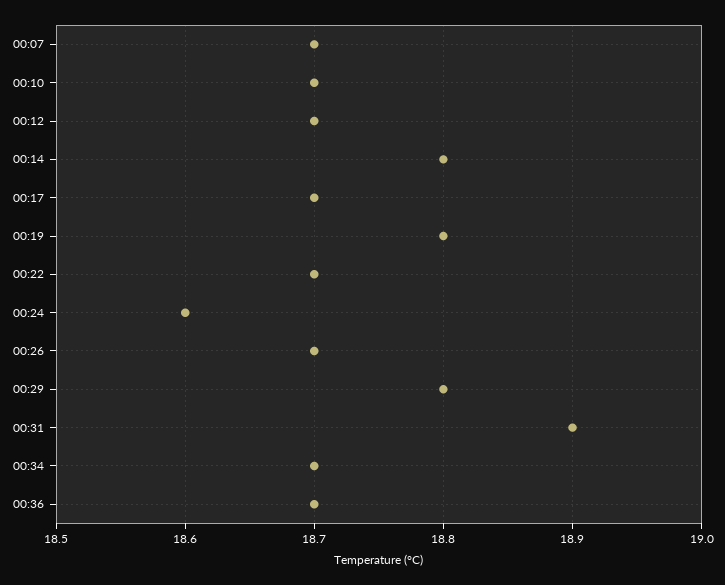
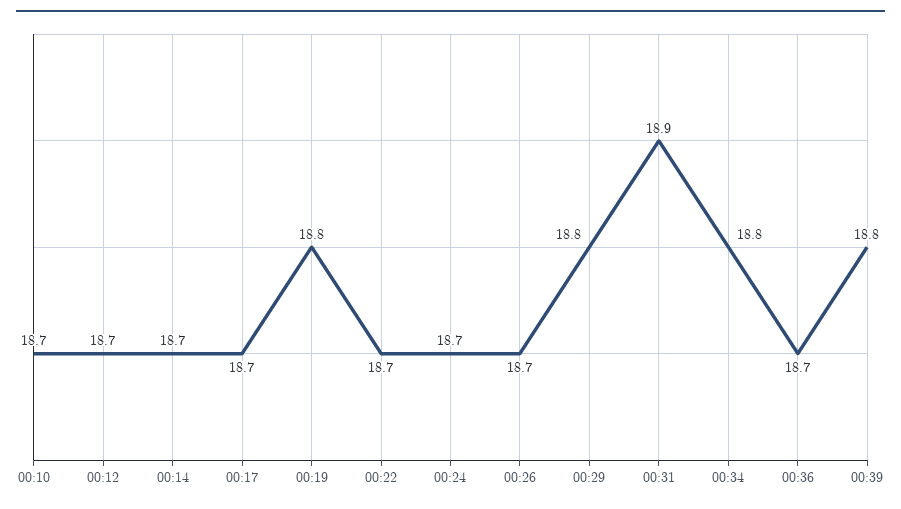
00:07: 18.7 -> none
00:14: 18.8 -> 18.7
00:24: 18.6 -> 18.7
00:34: 18.7 -> 18.8
00:39: none -> 18.8

